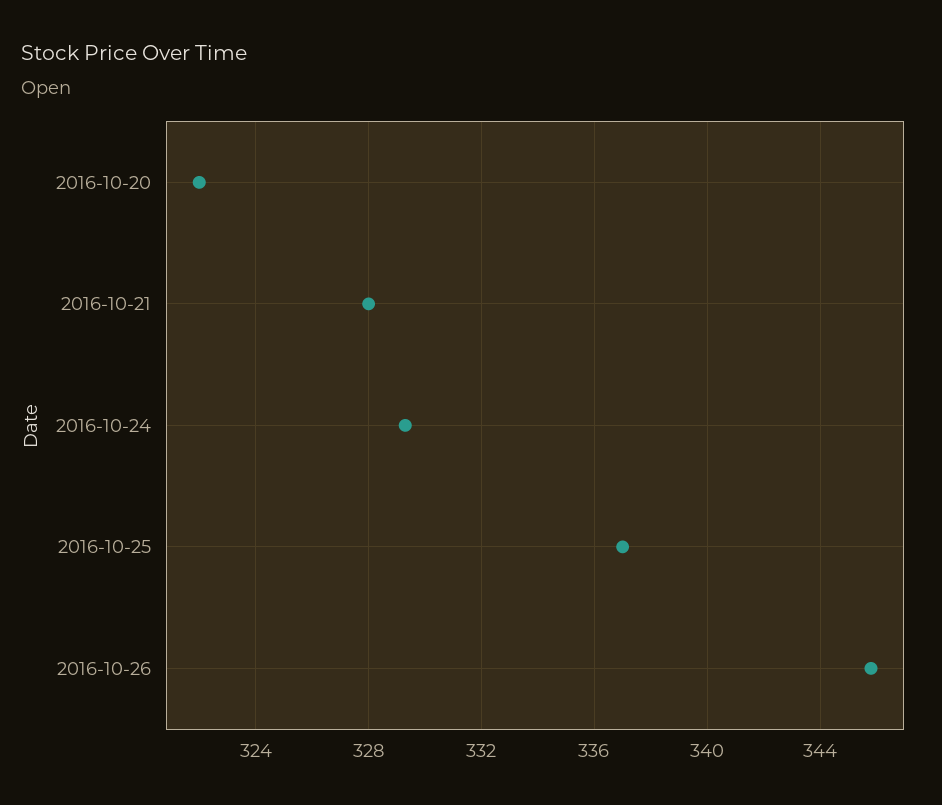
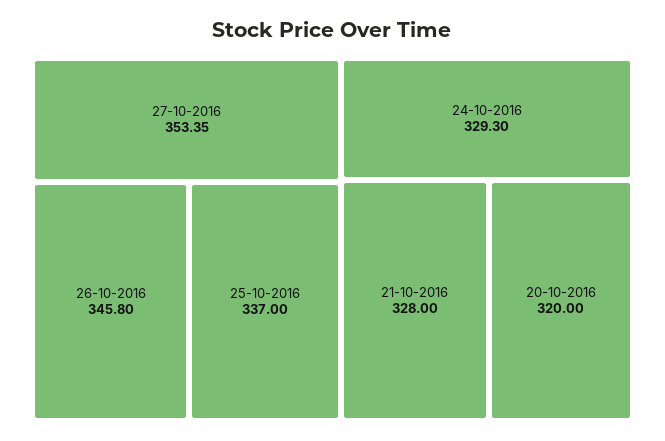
2016-10-20: 322 -> 320
27-10-2016: none -> 353.35

